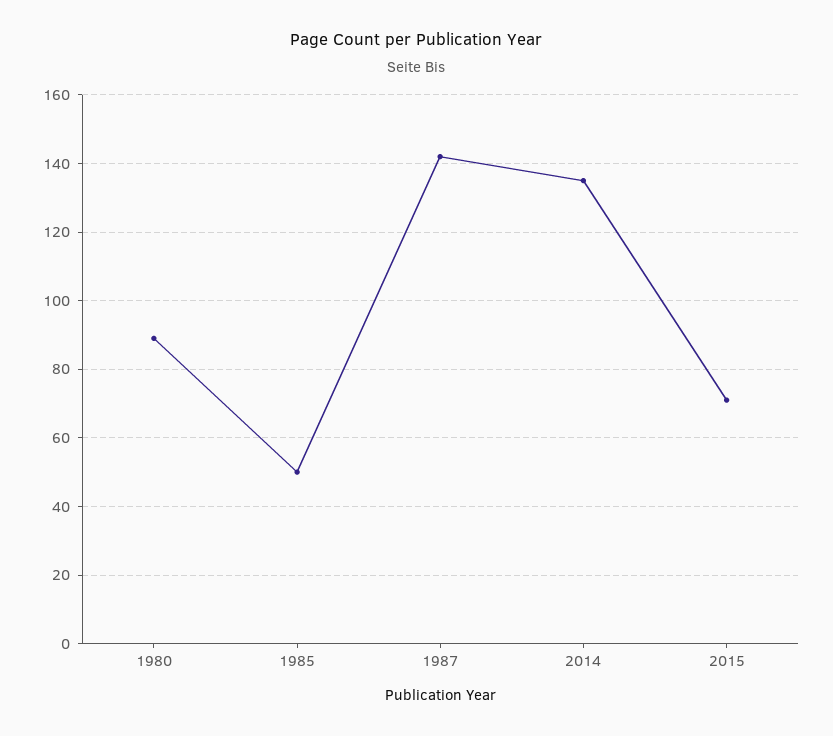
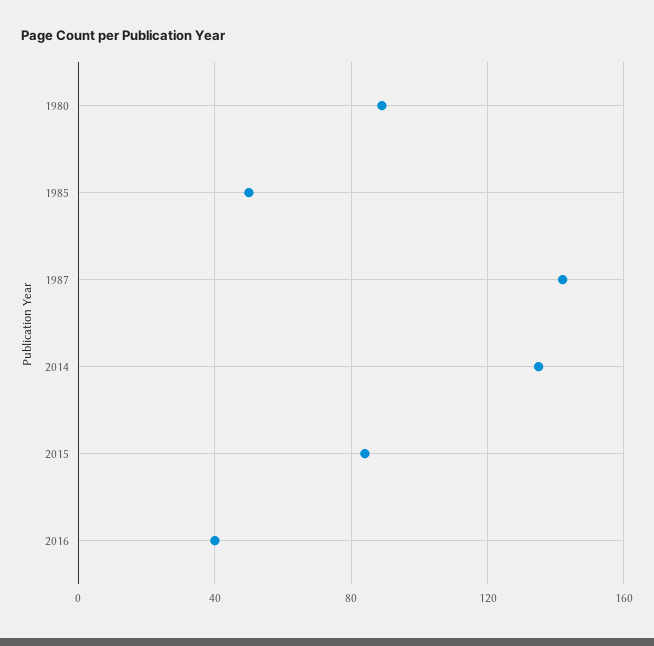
2015: 70 -> 85
2016: none -> 40

